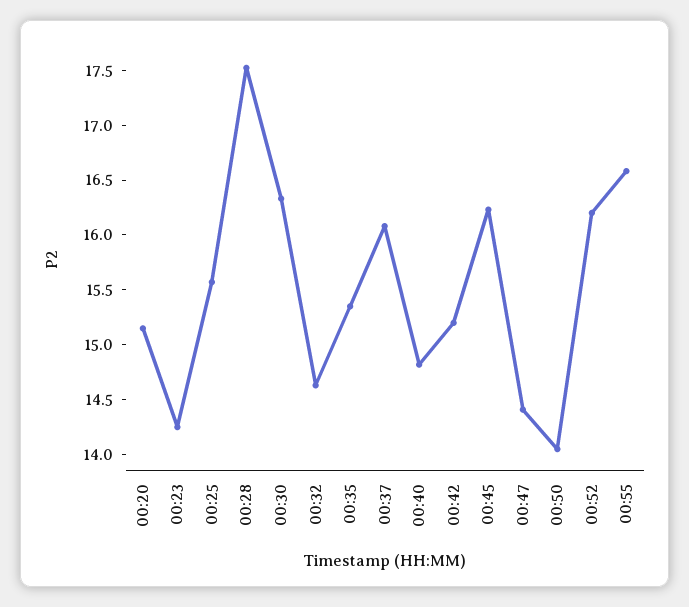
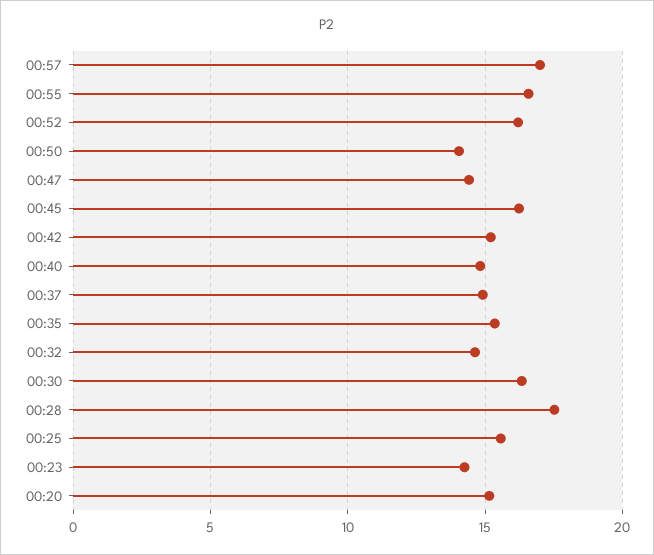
00:37: 16.1 -> 15
00:57: none -> 17

